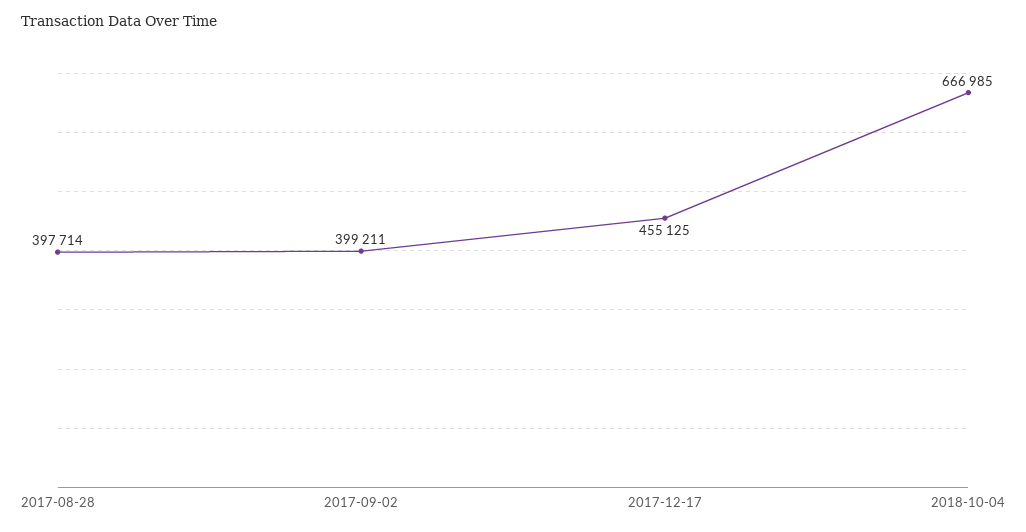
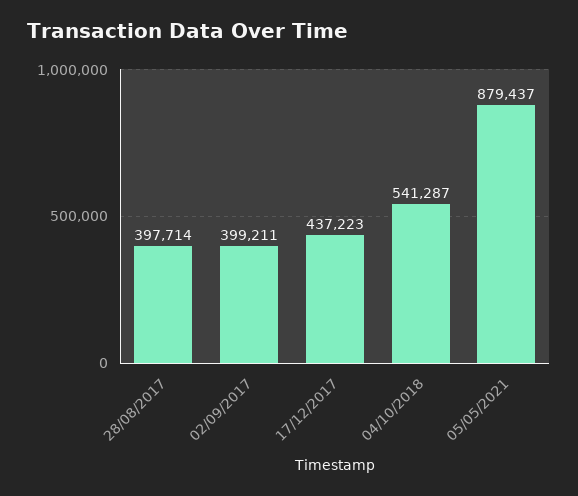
2017-12-17: 455125 -> 437223
2018-10-04: 666985 -> 541287
05/05/2021: none -> 879437

